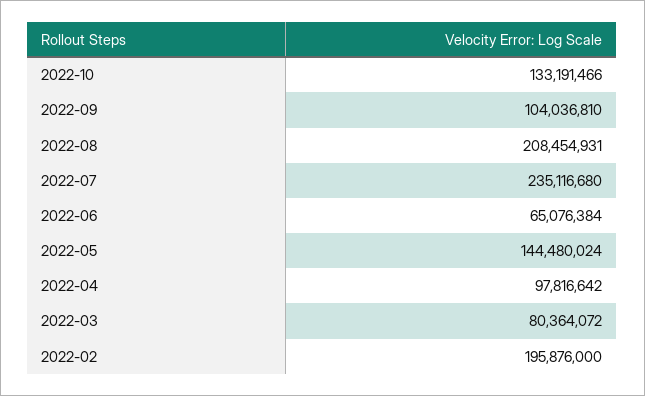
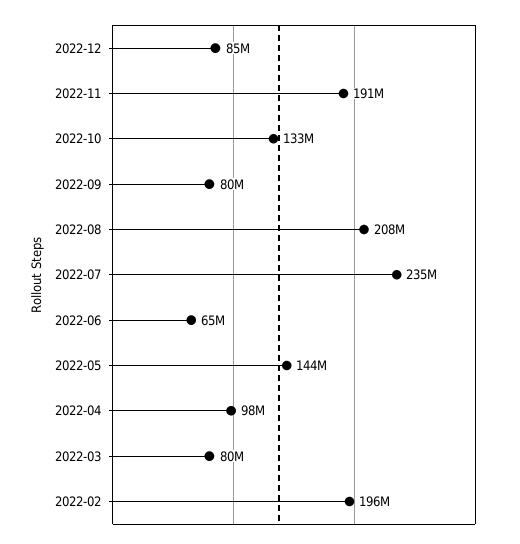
2022-09: 104036810 -> 80000000
2022-12: none -> 85000000
2022-11: none -> 191000000

